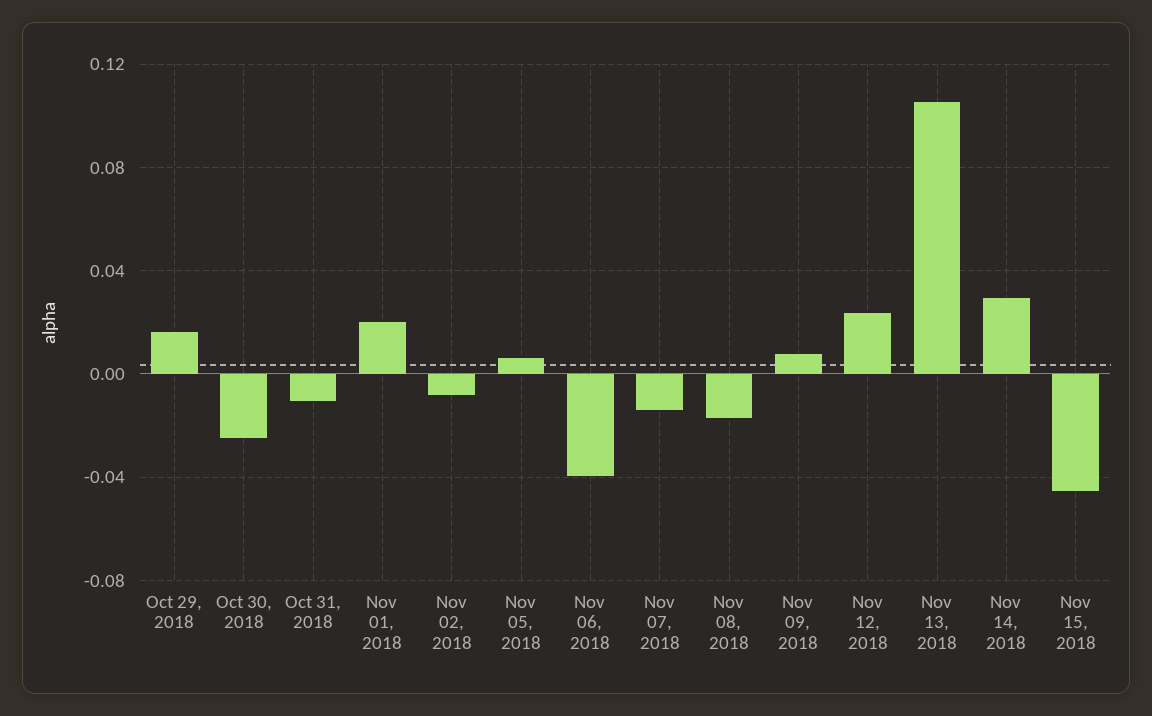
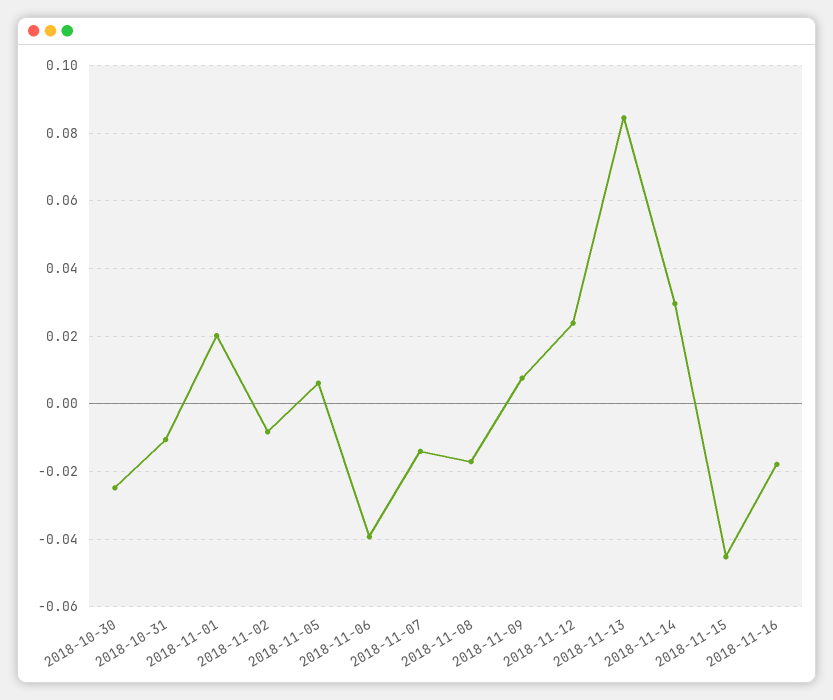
Oct 29, 2018: 0.015 -> none
Nov 13, 2018: 0.105 -> 0.084
2018-11-16: none -> -0.018

